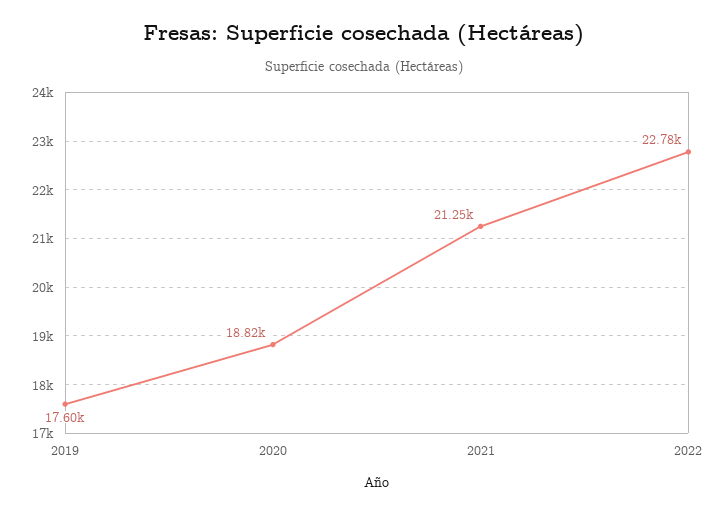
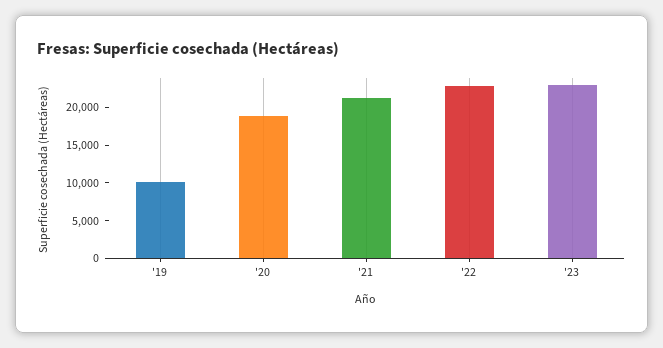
2019: 17600 -> 10000
'23: none -> 22500

